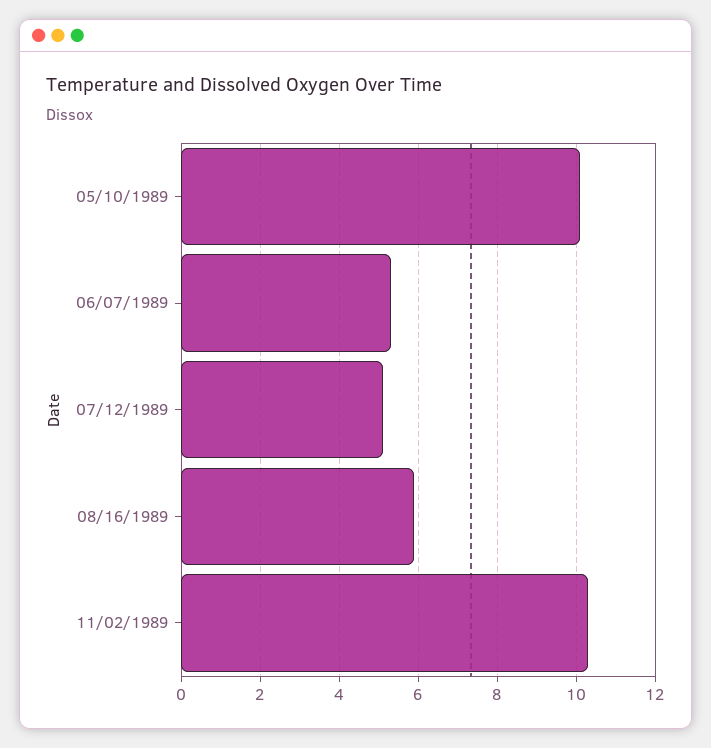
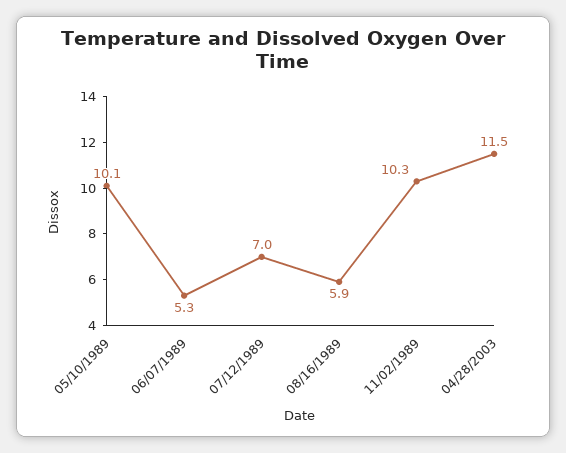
07/12/1989: 5 -> 7
04/28/2003: none -> 11.5

